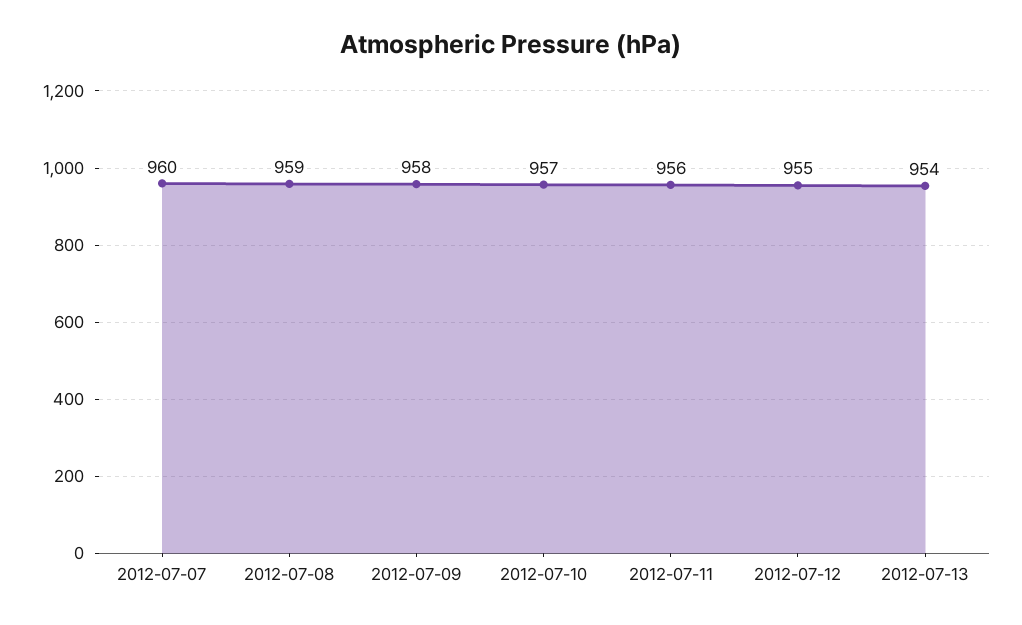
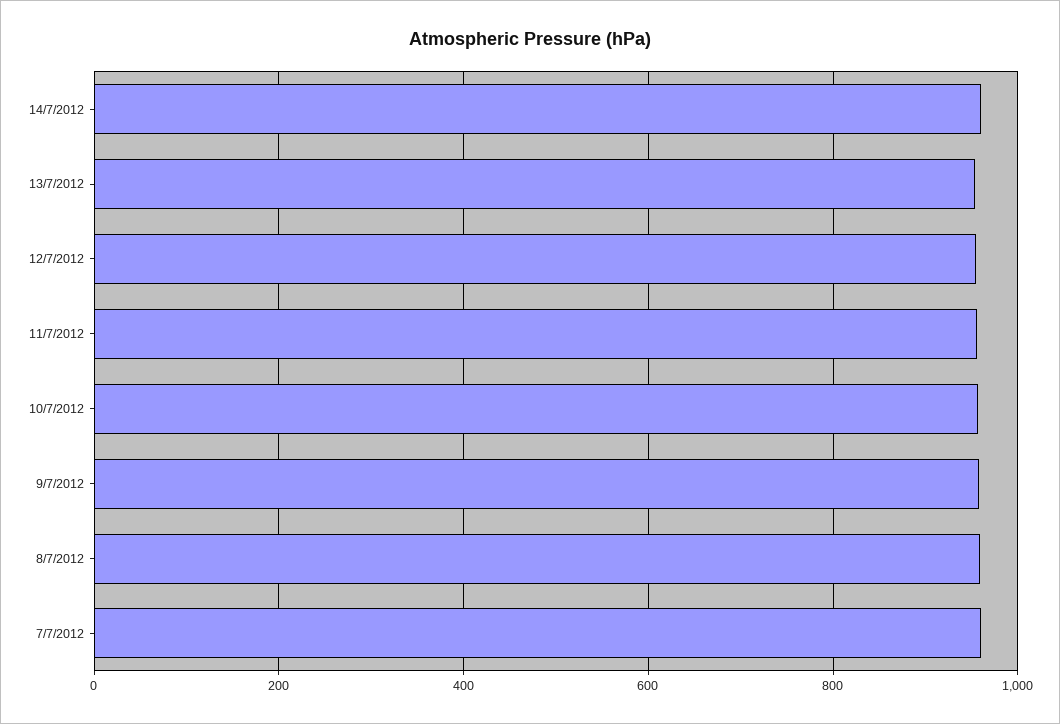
14/7/2012: none -> 960

